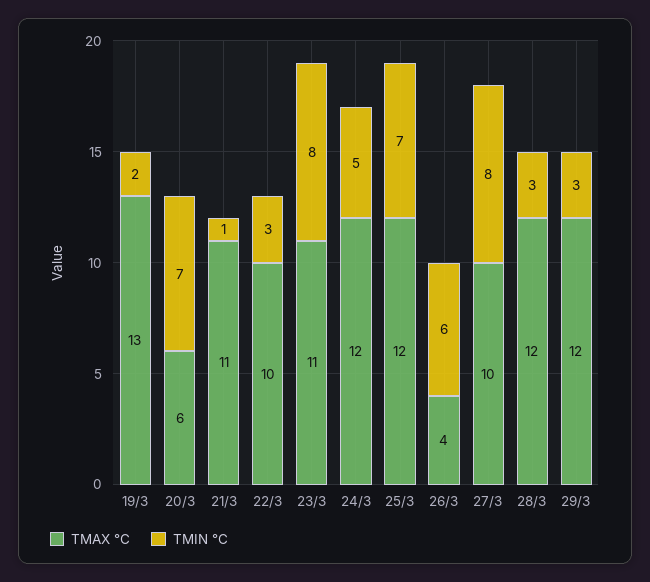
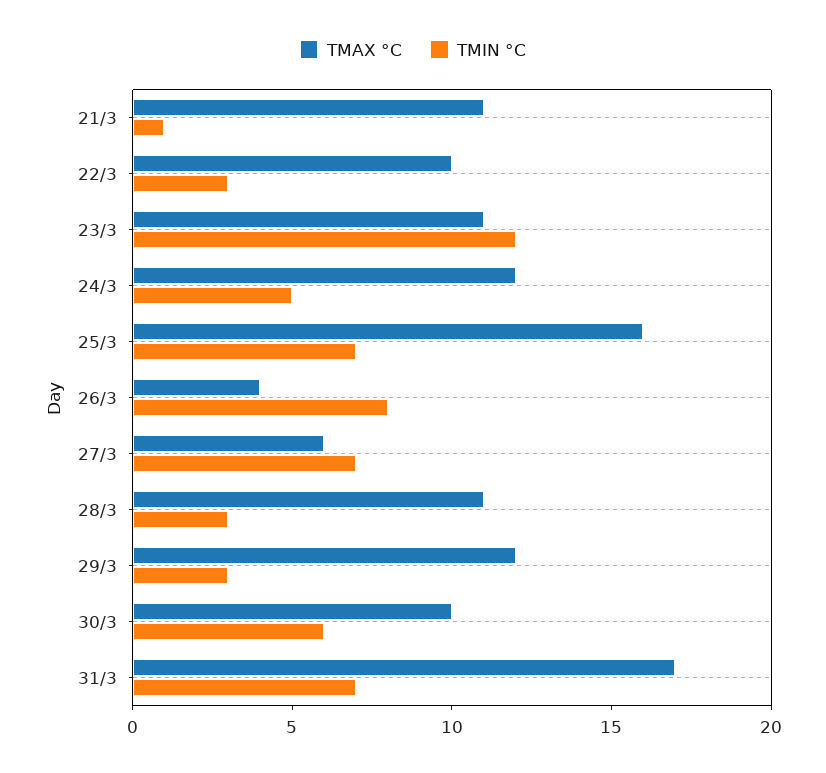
TMAX °C, 19/3: 13 -> none
TMIN °C, 19/3: 2 -> none
TMAX °C, 20/3: 6 -> none
TMIN °C, 20/3: 7 -> none
TMIN °C, 23/3: 8 -> 12
TMAX °C, 25/3: 12 -> 16
TMIN °C, 26/3: 6 -> 8
TMAX °C, 27/3: 10 -> 6
TMIN °C, 27/3: 8 -> 7
TMAX °C, 28/3: 12 -> 11
TMAX °C, 30/3: none -> 10
TMIN °C, 30/3: none -> 6
TMAX °C, 31/3: none -> 17
TMIN °C, 31/3: none -> 7

